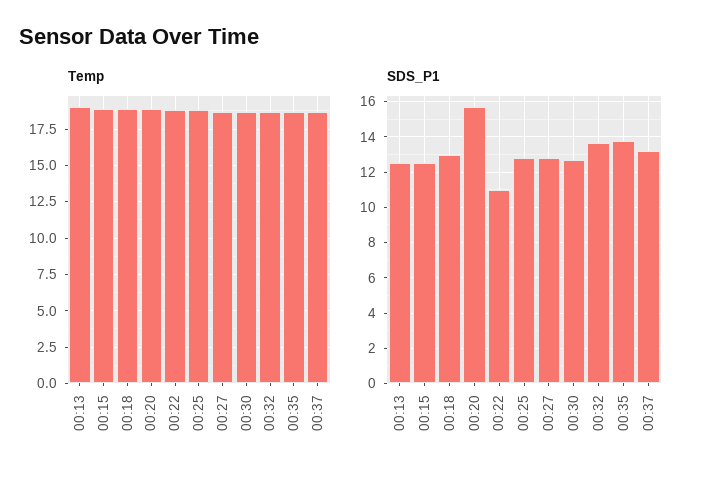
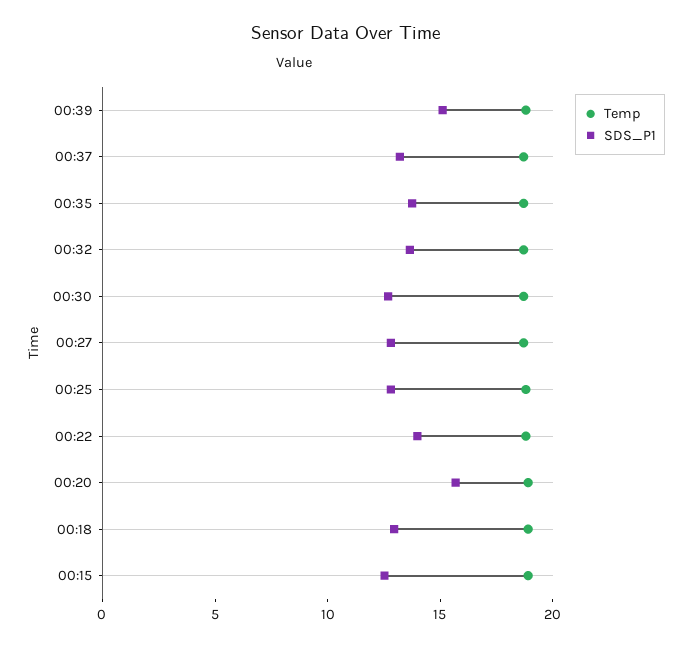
Temp, 00:13: 19 -> none
SDS_P1, 00:13: 12.5 -> none
SDS_P1, 00:22: 11 -> 14
Temp, 00:39: none -> 19
SDS_P1, 00:39: none -> 15

